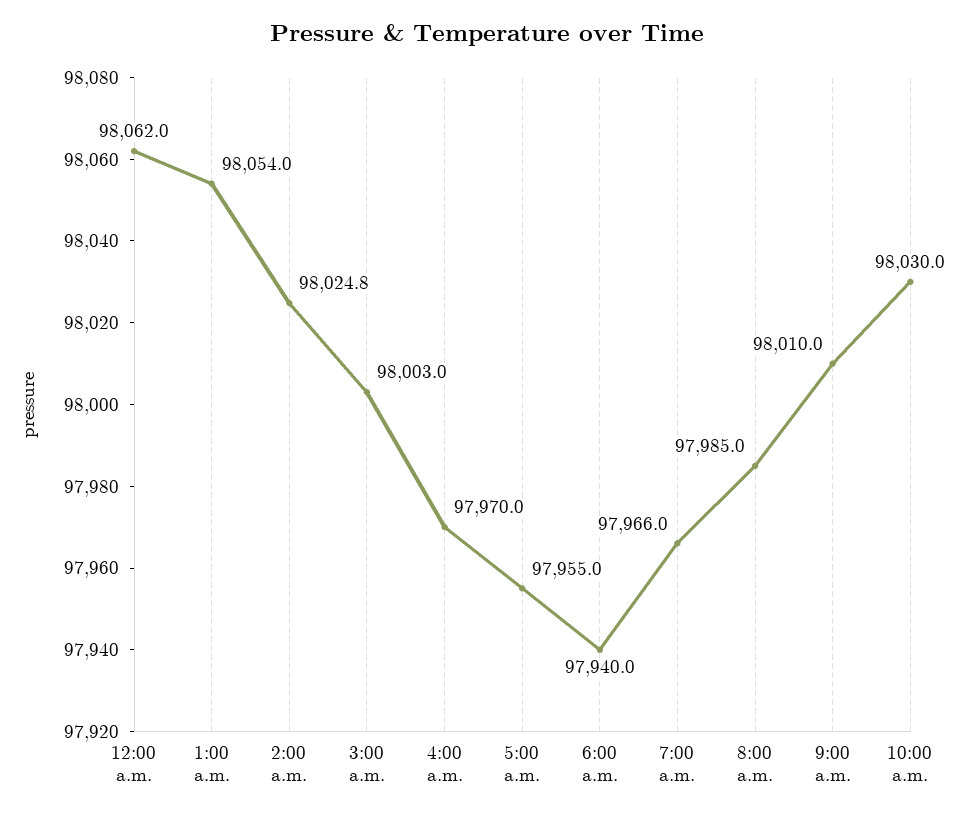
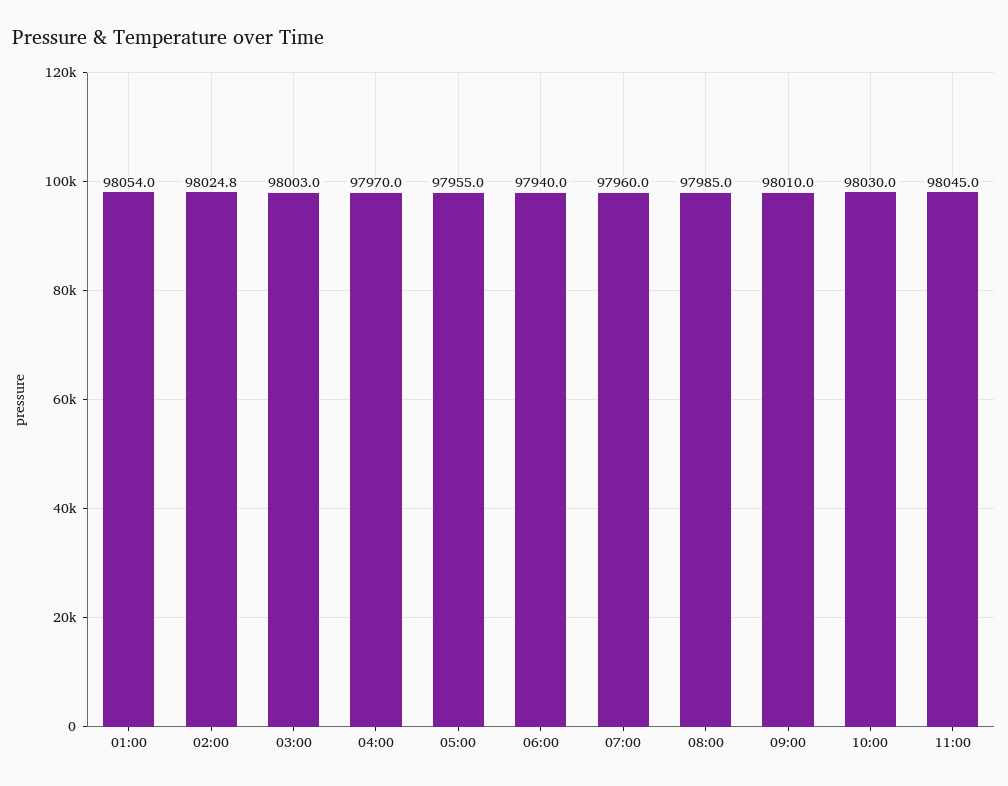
12:00 a.m.: 98062 -> none
7:00 a.m.: 97966 -> 97960
11:00: none -> 98045

